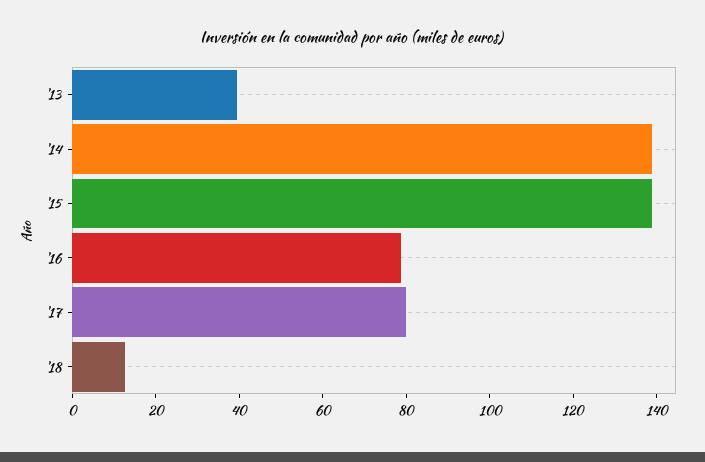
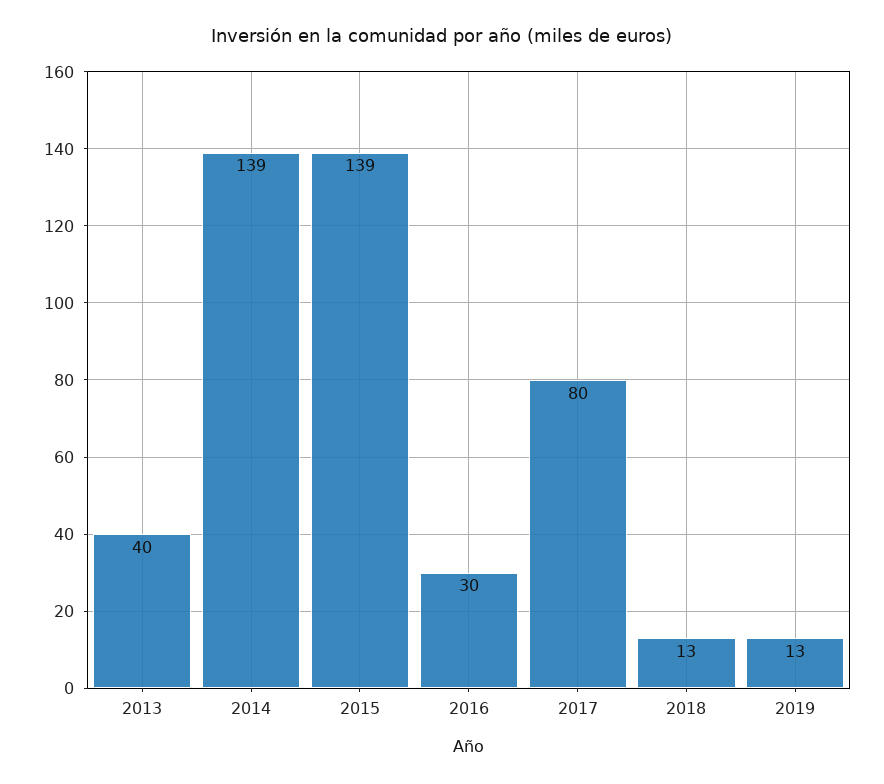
'16: 80 -> 30
2019: none -> 13

